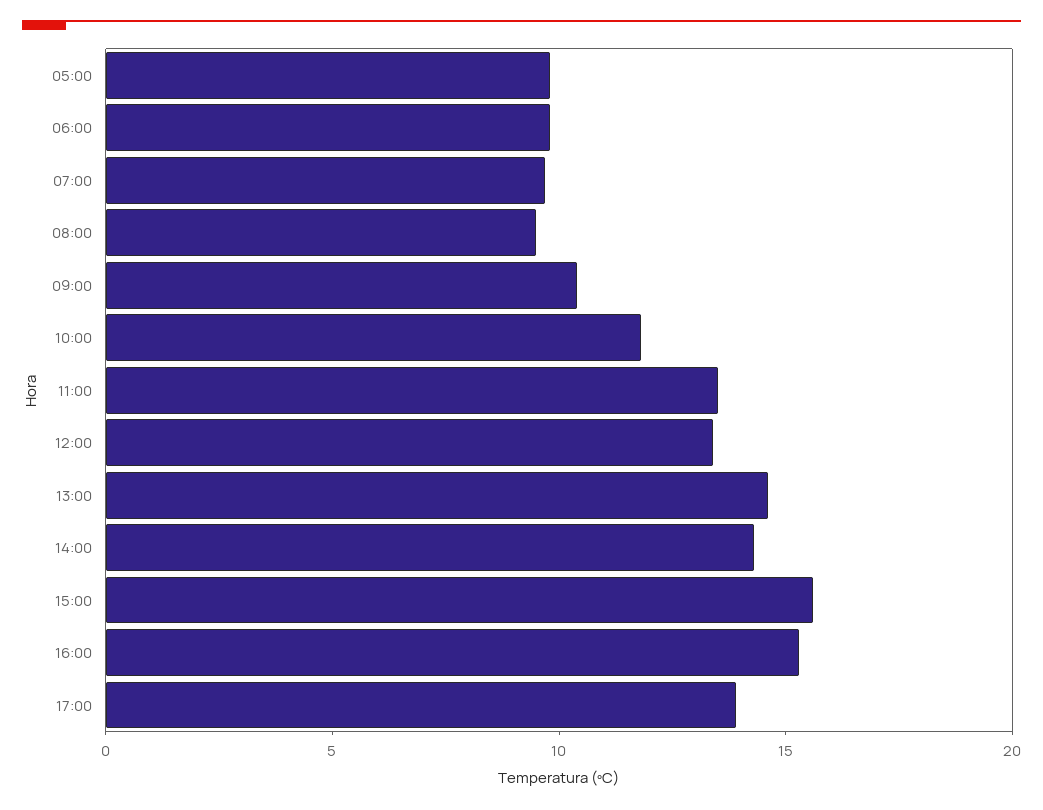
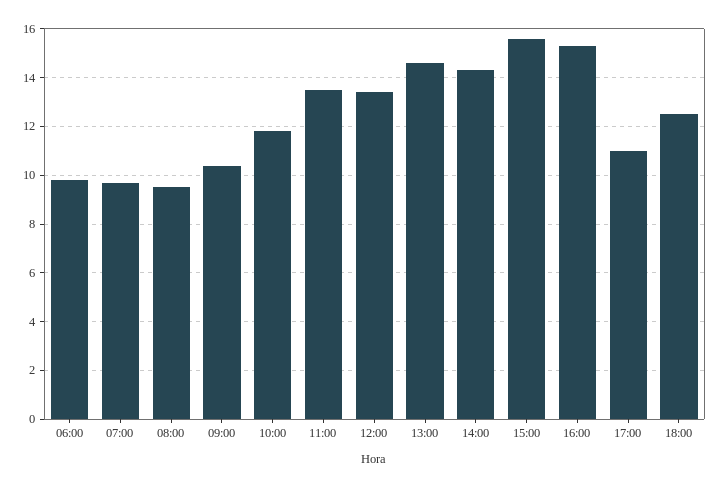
05:00: 10 -> none
17:00: 14 -> 11
18:00: none -> 12.5

